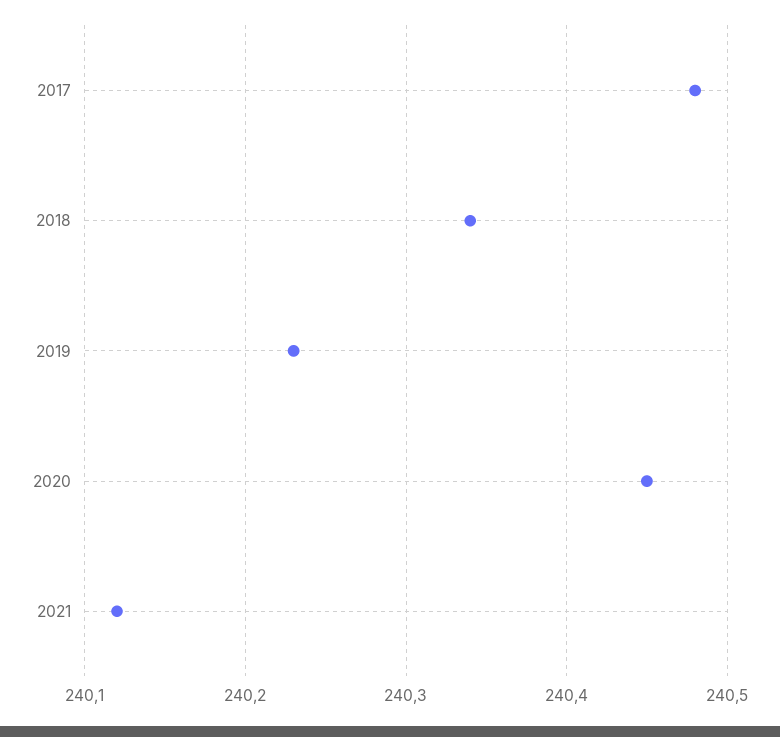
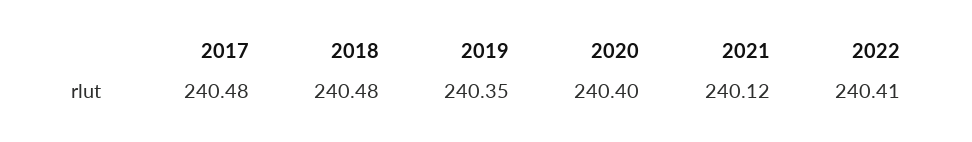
2018: 240.34 -> 240.48
2019: 240.23 -> 240.35
2020: 240.45 -> 240.4
2022: none -> 240.41

